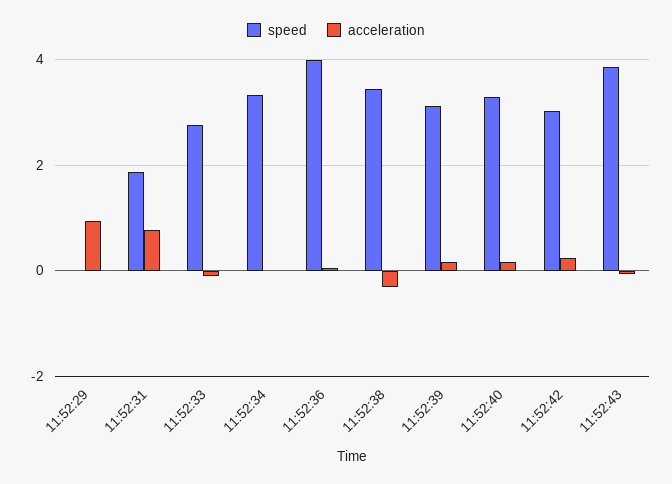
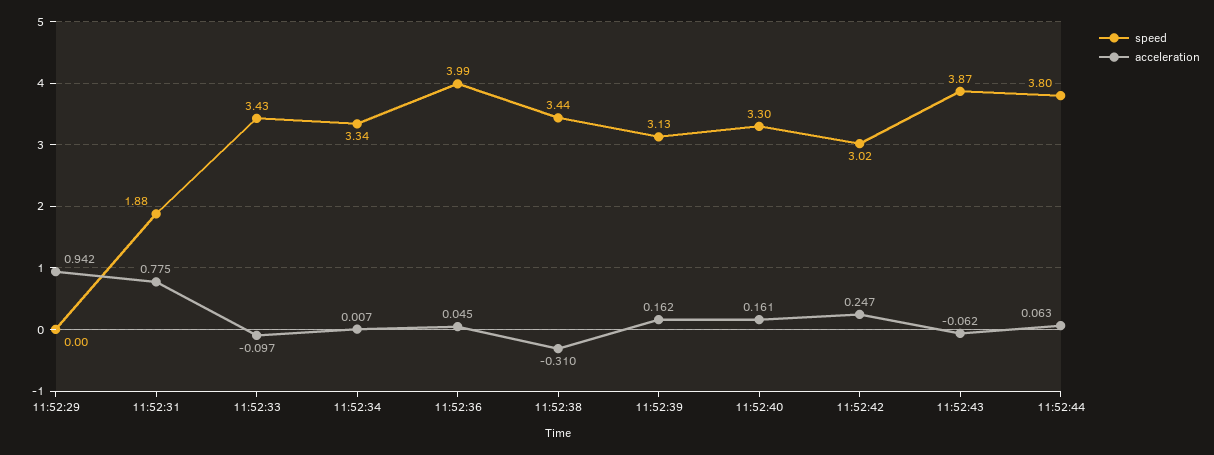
speed, 11:52:33: 2.8 -> 3.43
speed, 11:52:44: none -> 3.8
acceleration, 11:52:44: none -> 0.063

